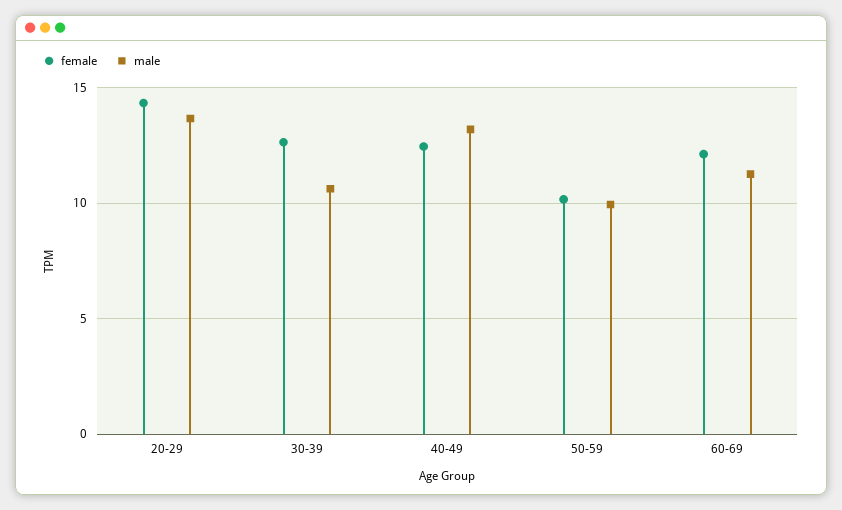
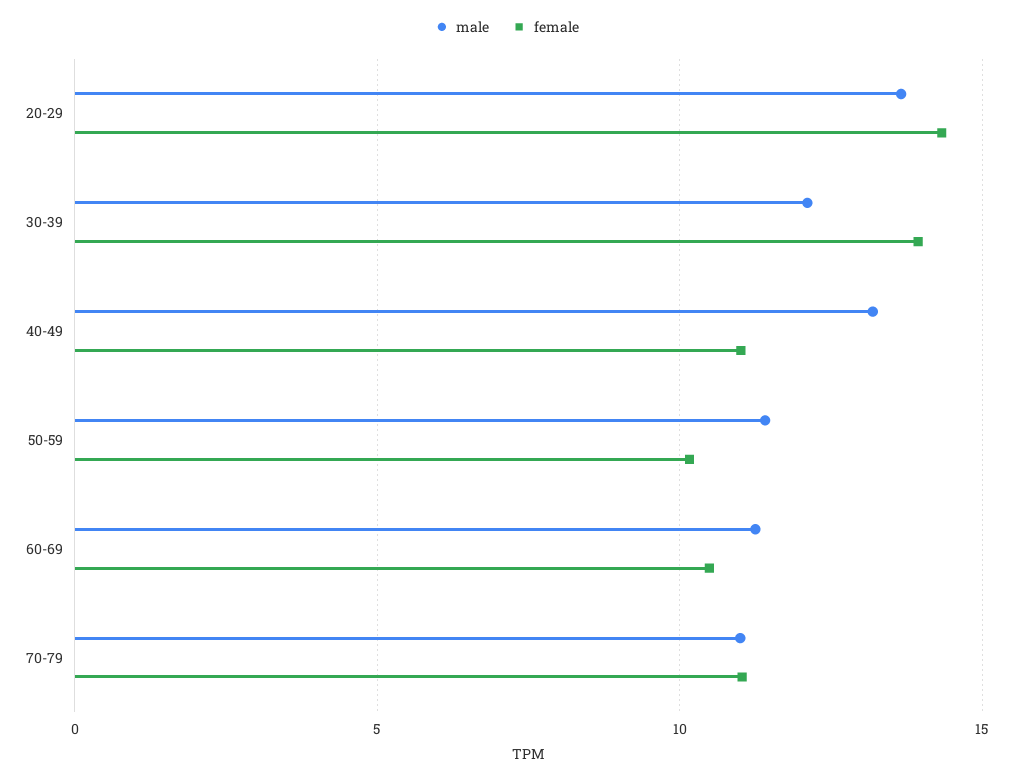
female, 30-39: 12.5 -> 14
male, 30-39: 10.5 -> 12
female, 40-49: 12.5 -> 11
male, 50-59: 10 -> 11.5
female, 60-69: 12 -> 10.5
male, 70-79: none -> 11
female, 70-79: none -> 11

